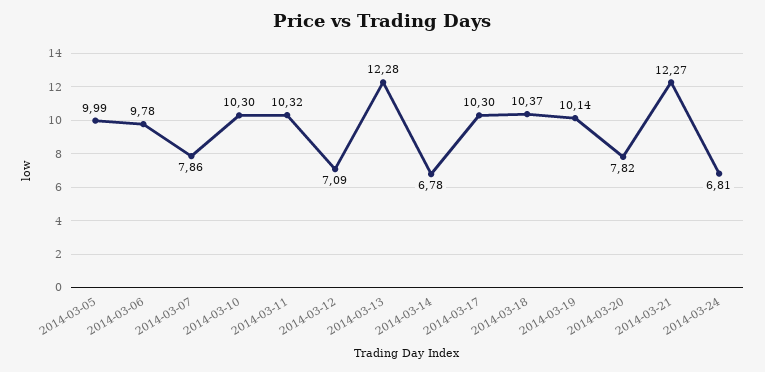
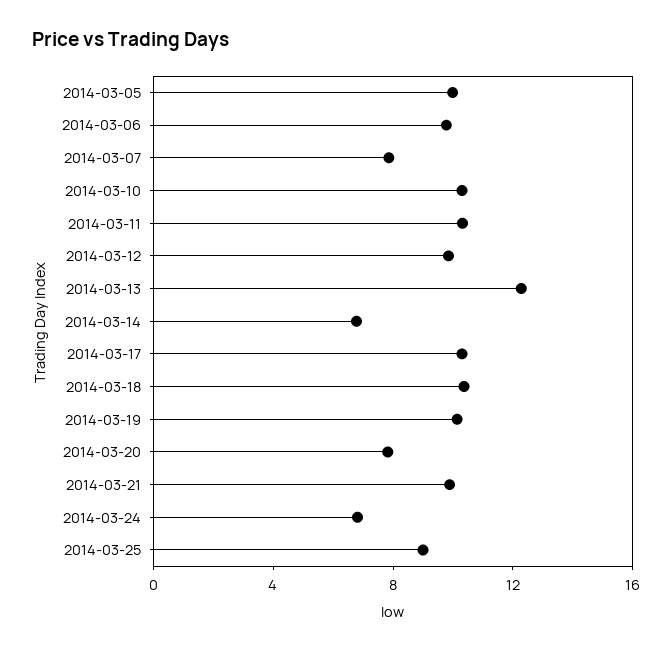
2014-03-12: 7.09 -> 10
2014-03-21: 12.27 -> 10
2014-03-25: none -> 9

